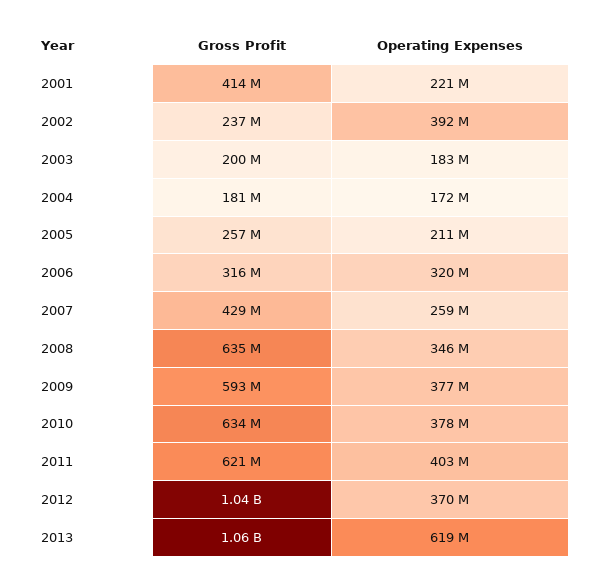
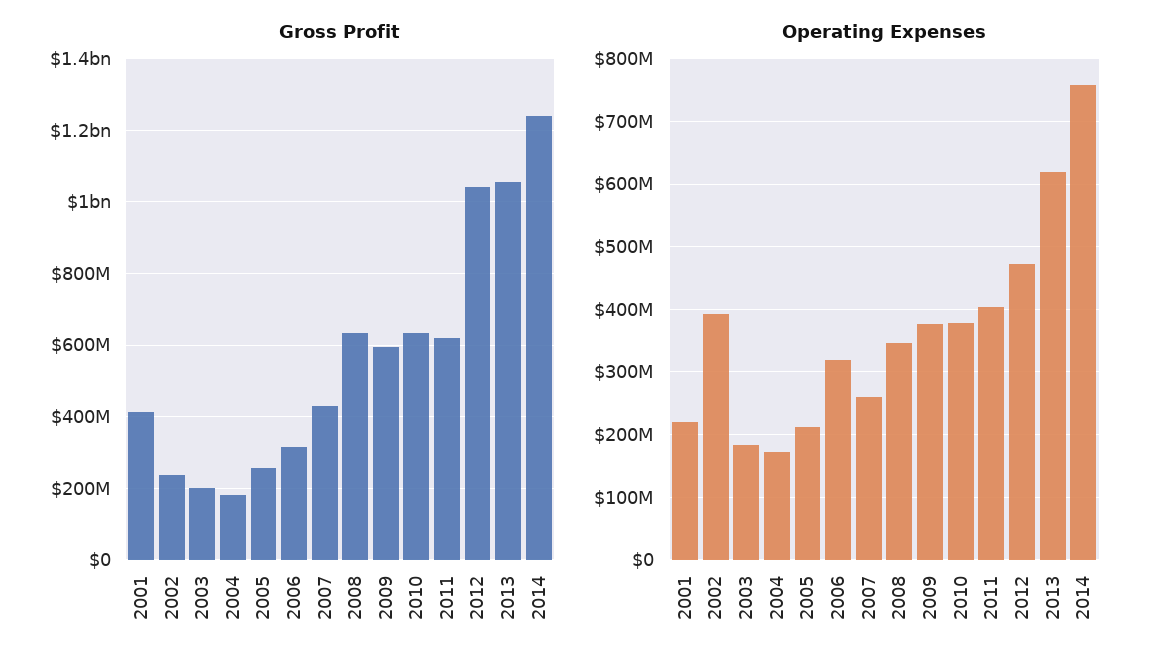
Operating Expenses, 2012: 370000000 -> 470000000
Gross Profit, 2014: none -> 1240000000
Operating Expenses, 2014: none -> 760000000

